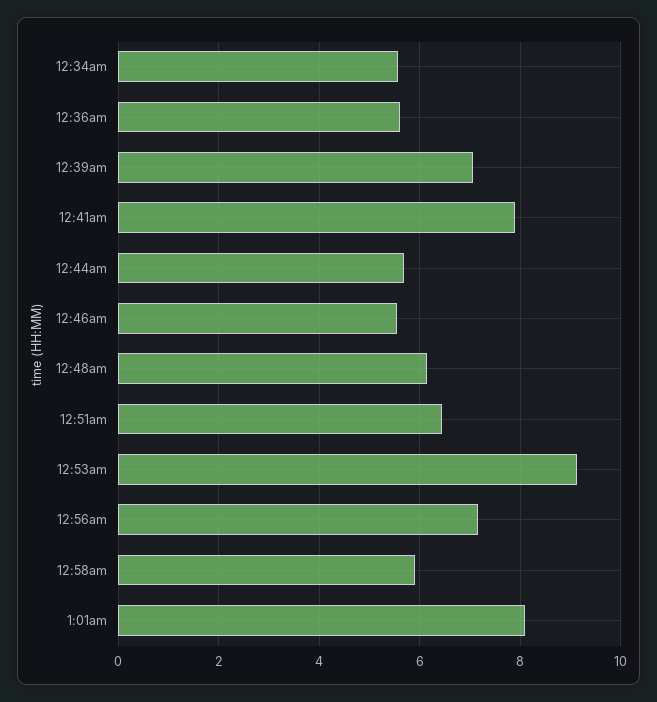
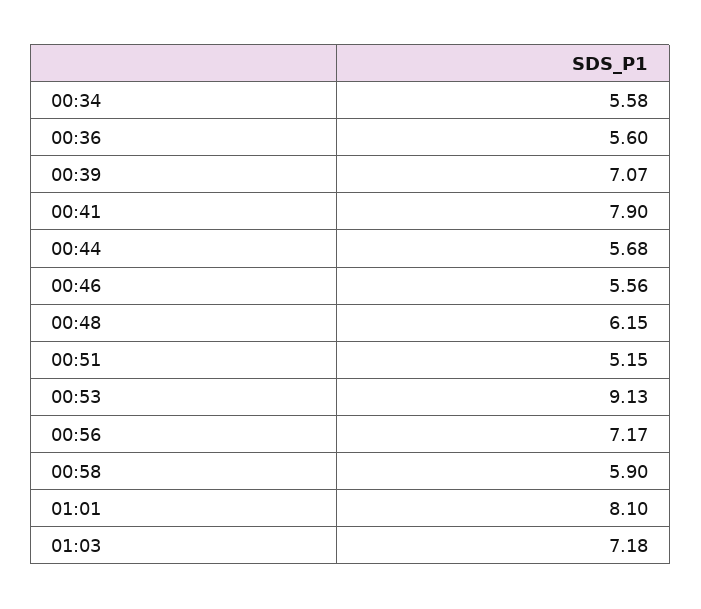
12:51am: 6.4 -> 5.15
01:03: none -> 7.18

